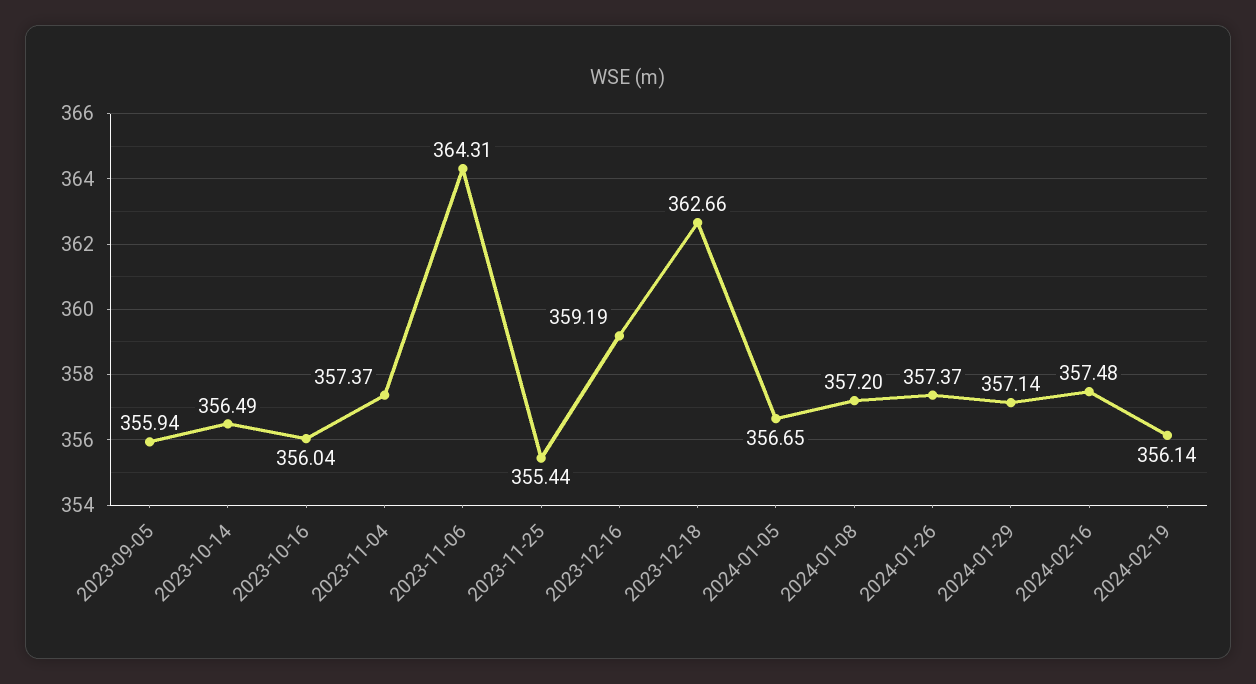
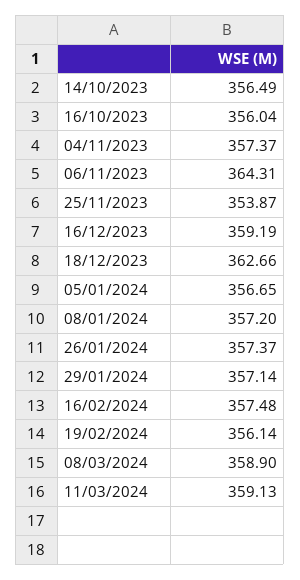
2023-09-05: 355.94 -> none
2023-11-25: 355.44 -> 353.87
08/03/2024: none -> 358.9
11/03/2024: none -> 359.13

